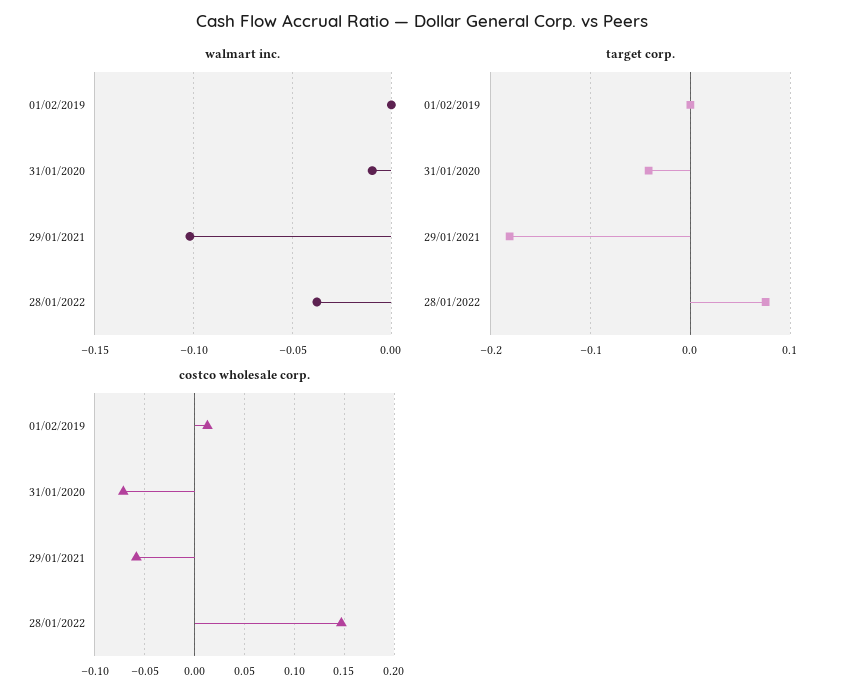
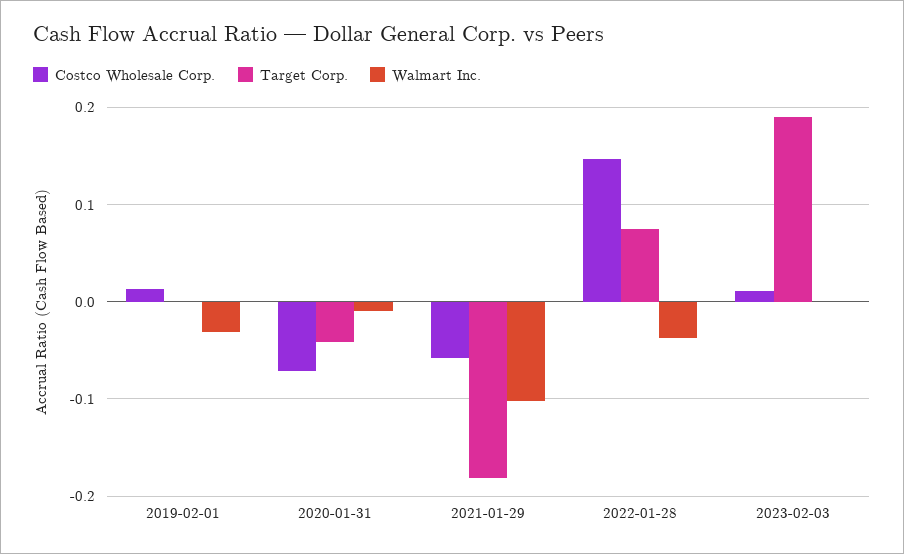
walmart inc., 01/02/2019: 0 -> -0.03
costco wholesale corp., 2023-02-03: none -> 0.01
target corp., 2023-02-03: none -> 0.19
walmart inc., 2023-02-03: none -> 0

